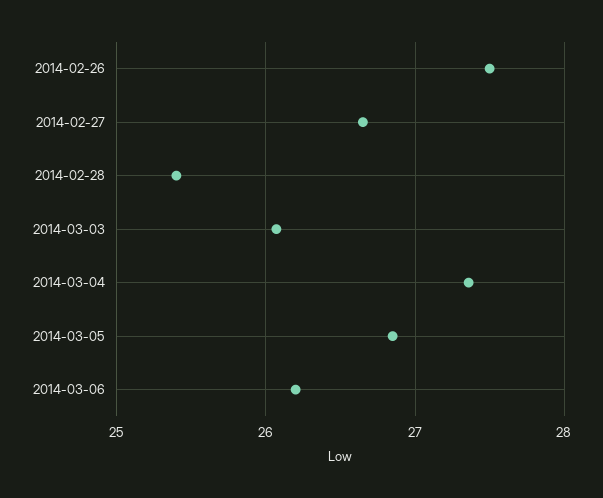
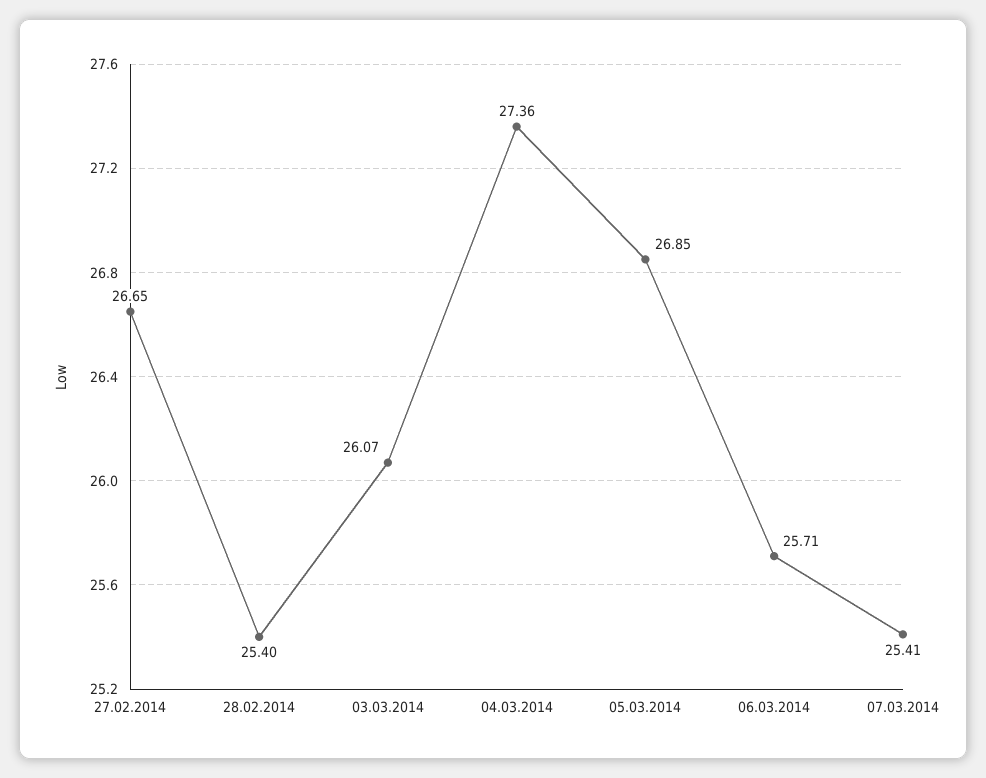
2014-02-26: 27.5 -> none
2014-03-06: 26.2 -> 25.71
07.03.2014: none -> 25.41

